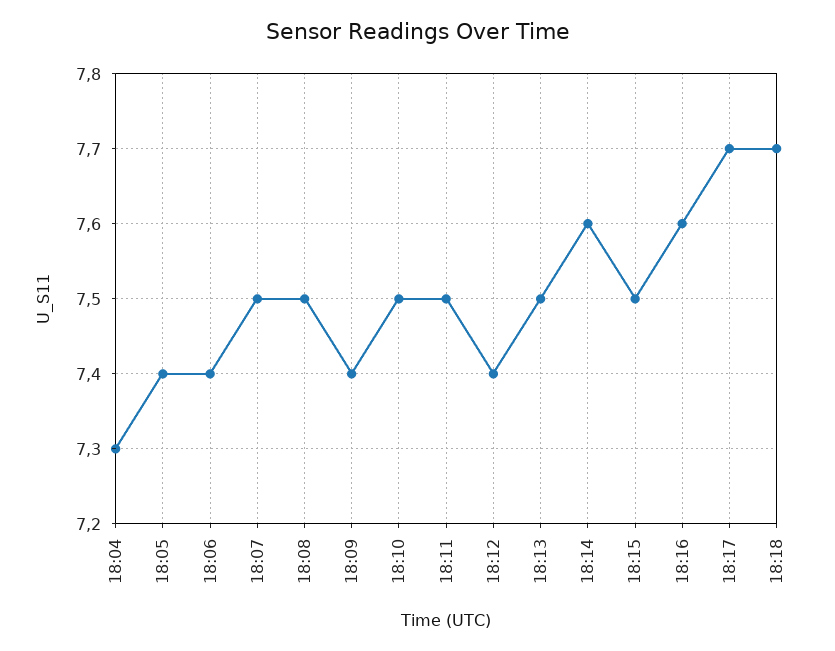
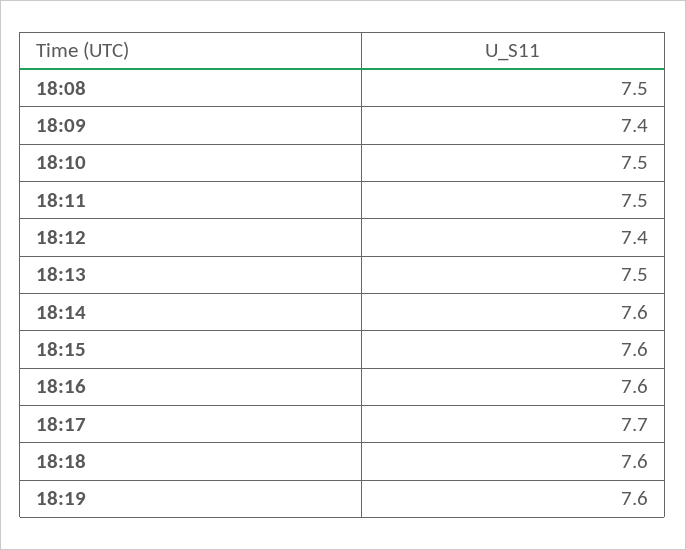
18:04: 7.3 -> none
18:05: 7.4 -> none
18:06: 7.4 -> none
18:07: 7.5 -> none
18:15: 7.5 -> 7.6
18:18: 7.7 -> 7.6
18:19: none -> 7.6

